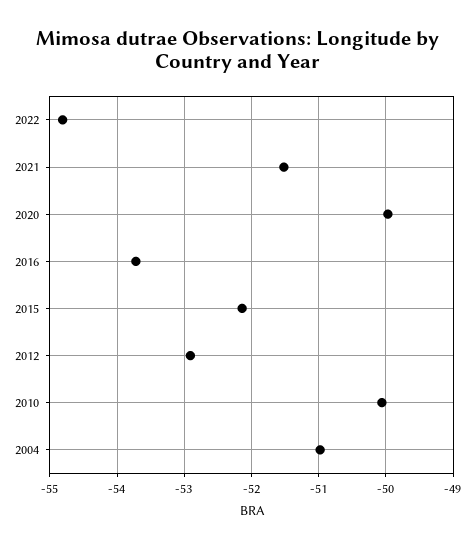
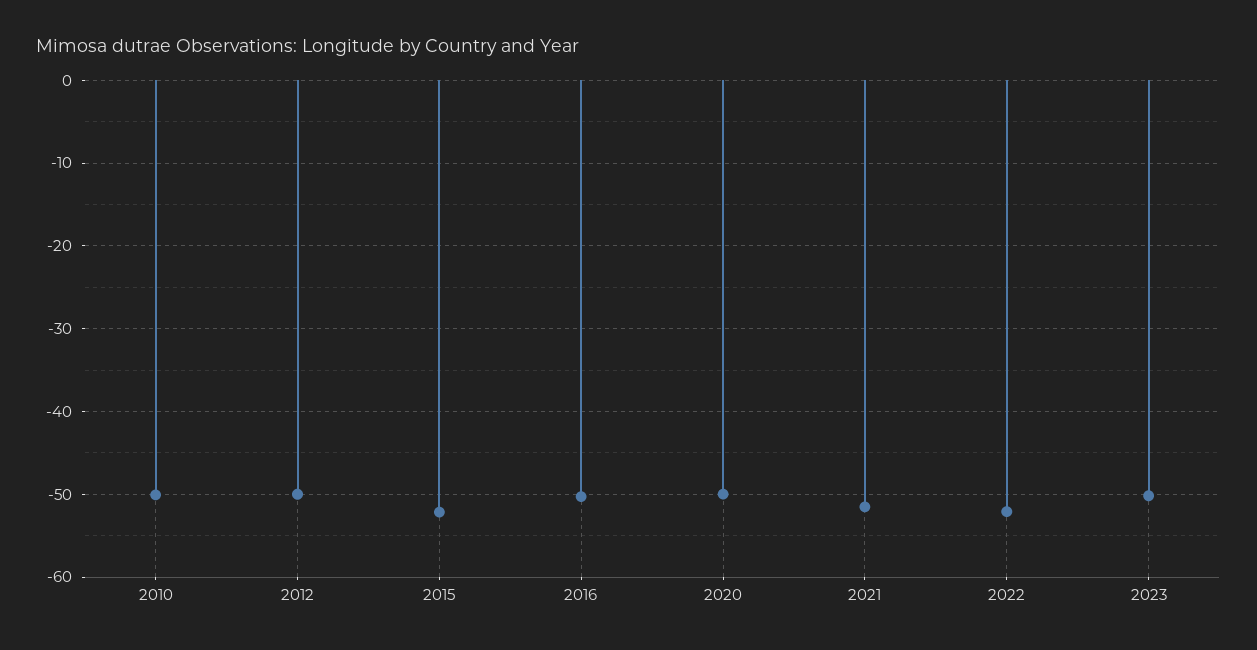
2022: -54.8 -> -52
2016: -53.7 -> -50
2012: -52.9 -> -50
2004: -51 -> none
2023: none -> -50

